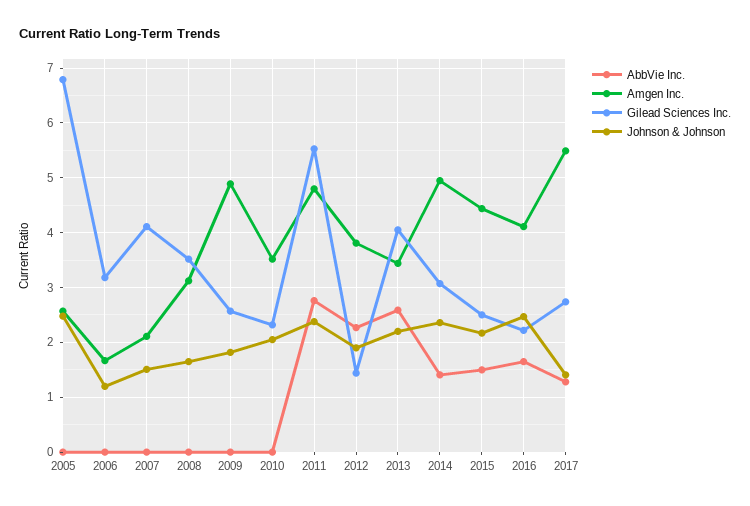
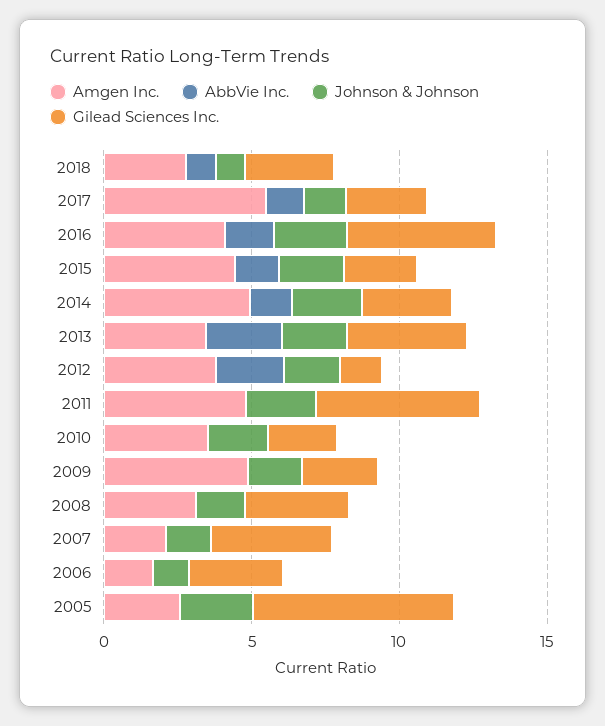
AbbVie Inc., 2011: 2.8 -> 0
Gilead Sciences Inc., 2016: 2.2 -> 5
Amgen Inc., 2018: none -> 3
AbbVie Inc., 2018: none -> 1
Johnson & Johnson, 2018: none -> 1
Gilead Sciences Inc., 2018: none -> 3

